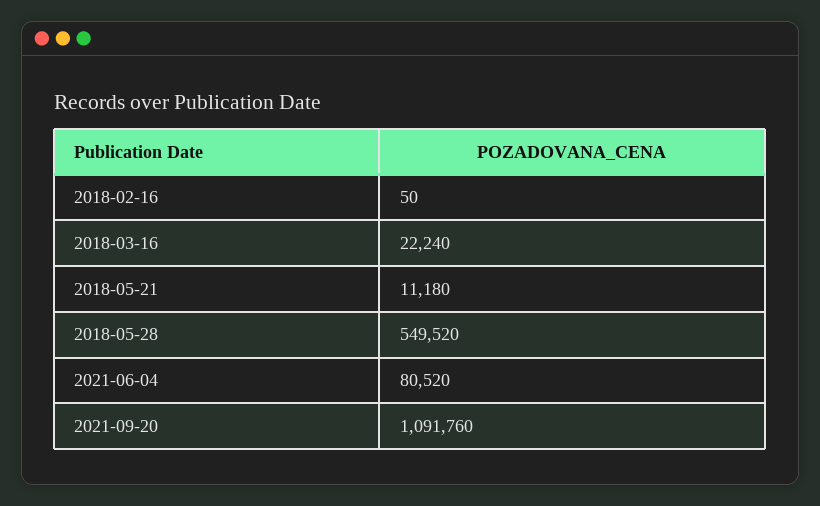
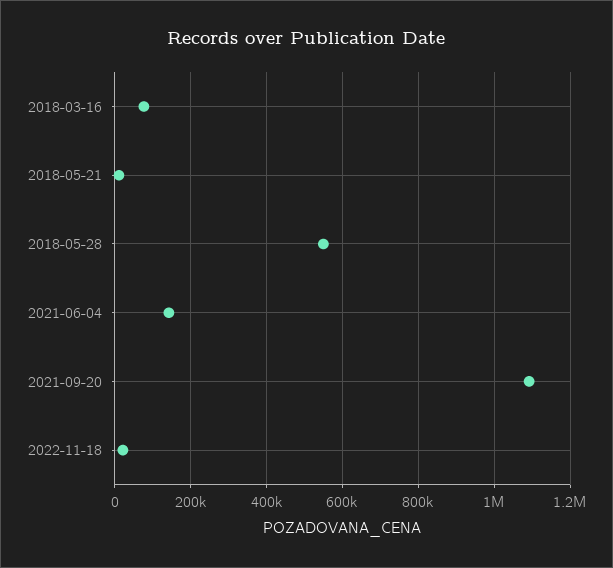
2018-02-16: 50 -> none
2018-03-16: 22240 -> 80000
2021-06-04: 80520 -> 140000
2022-11-18: none -> 20000

